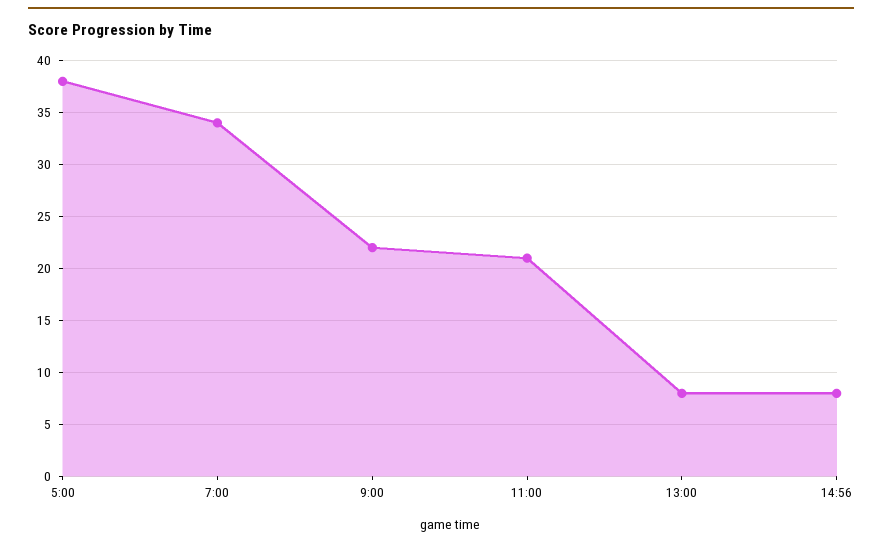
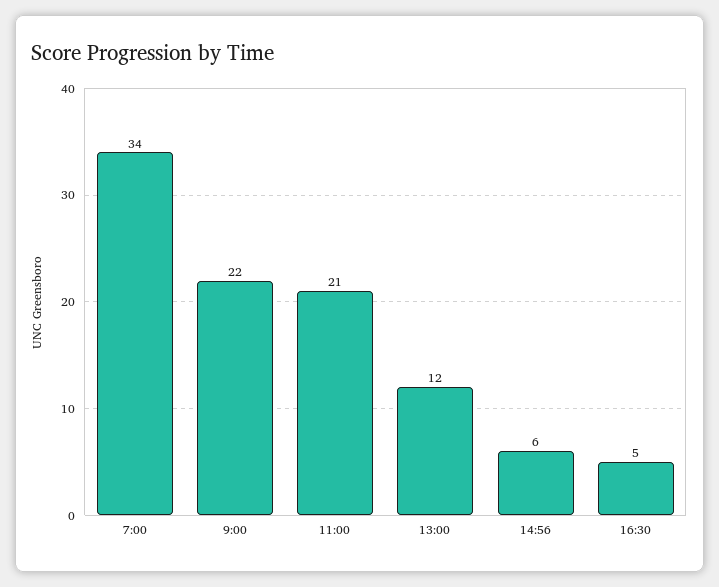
5:00: 38 -> none
13:00: 8 -> 12
14:56: 8 -> 6
16:30: none -> 5

